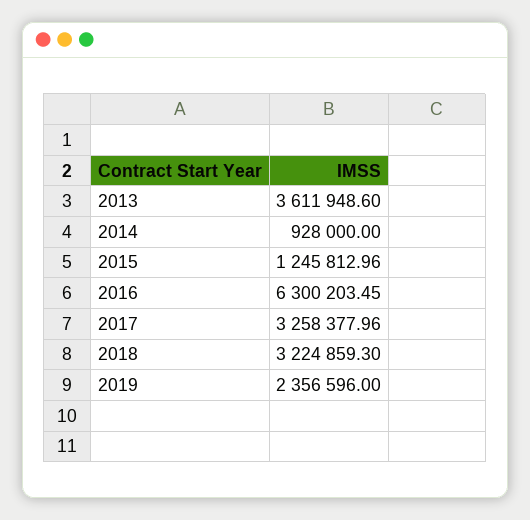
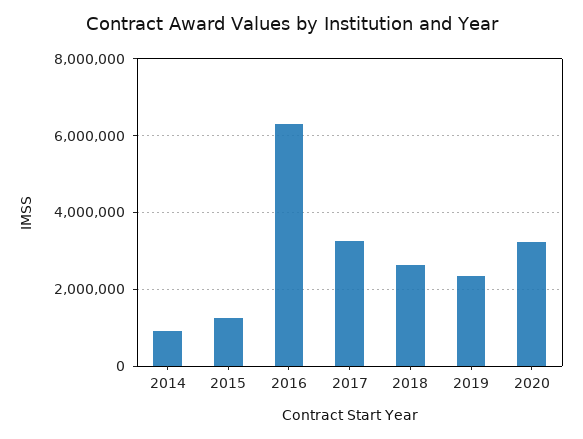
2013: 3611948.6 -> none
2018: 3224859.3 -> 2600000
2020: none -> 3200000

